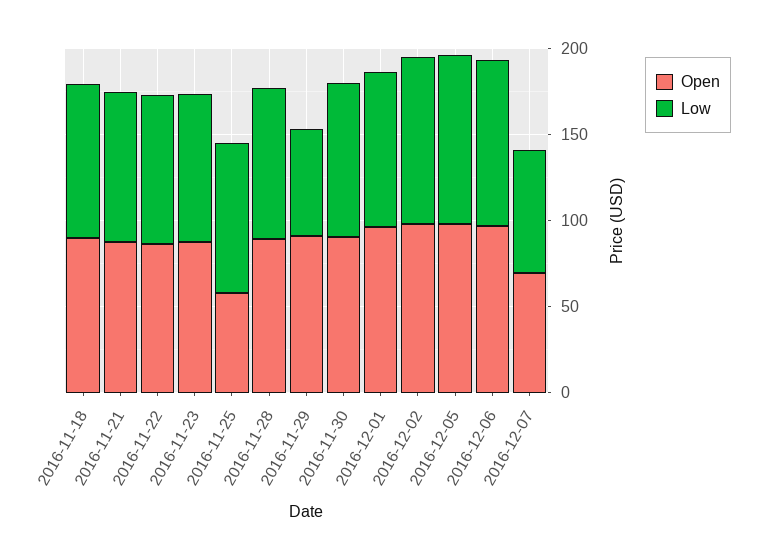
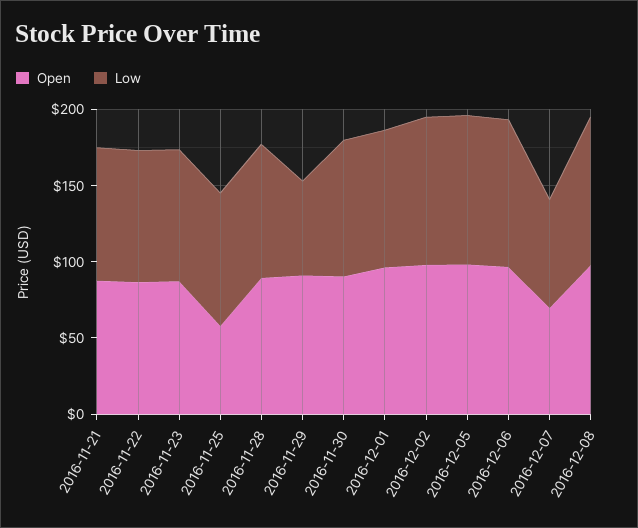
Open, 2016-11-18: 90 -> none
Low, 2016-11-18: 90 -> none
Open, 2016-12-08: none -> 100
Low, 2016-12-08: none -> 100

